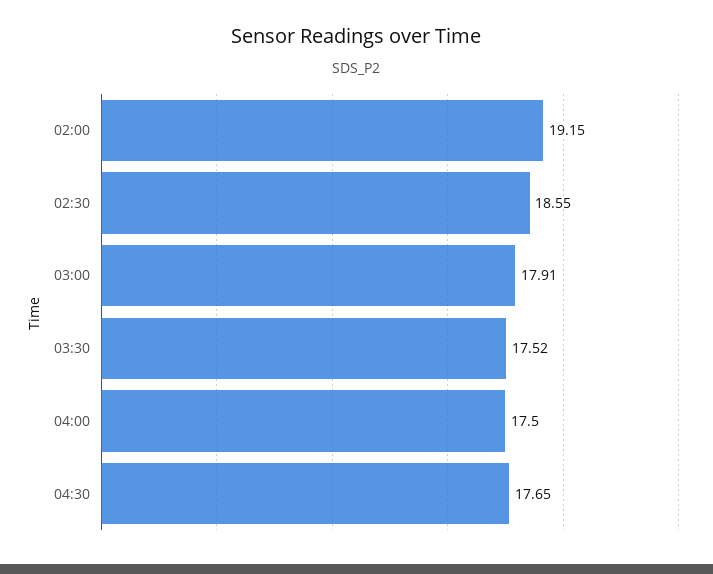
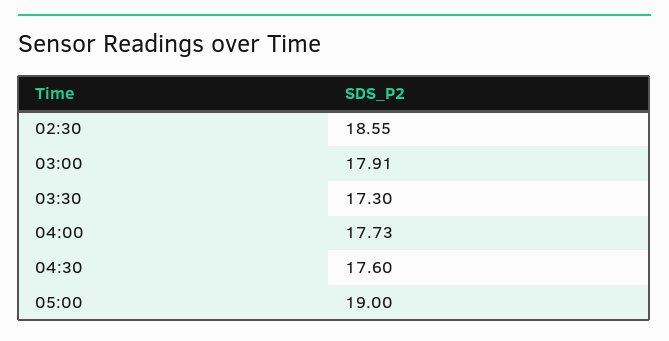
02:00: 19.15 -> none
03:30: 17.52 -> 17.3
04:00: 17.5 -> 17.73
04:30: 17.65 -> 17.6
05:00: none -> 19

